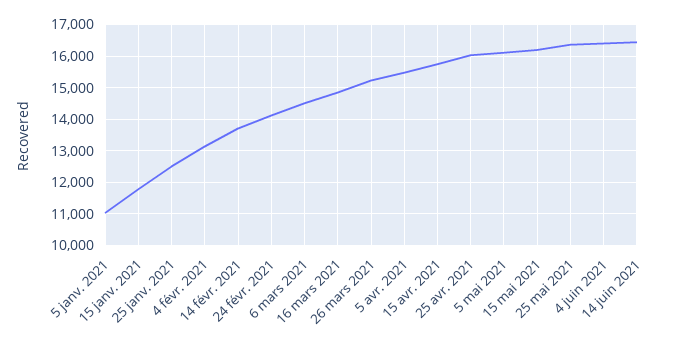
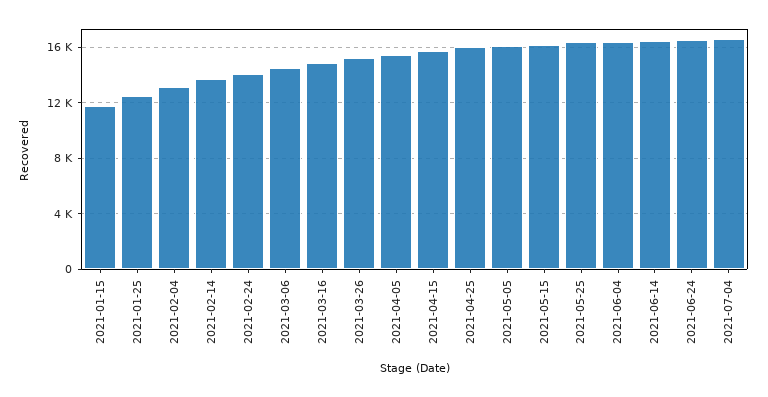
5 janv. 2021: 11000 -> none
2021-06-24: none -> 16500
2021-07-04: none -> 16500

